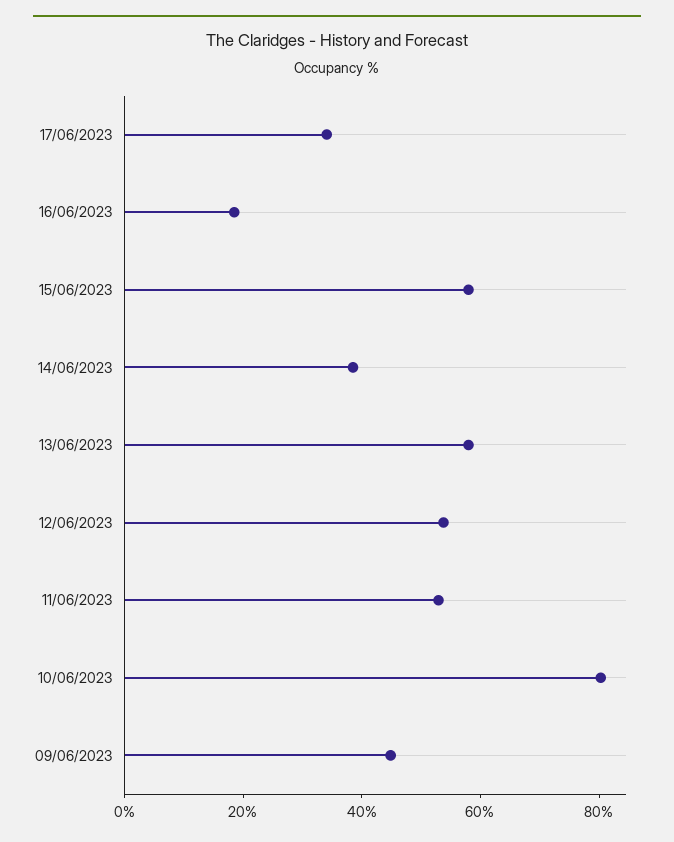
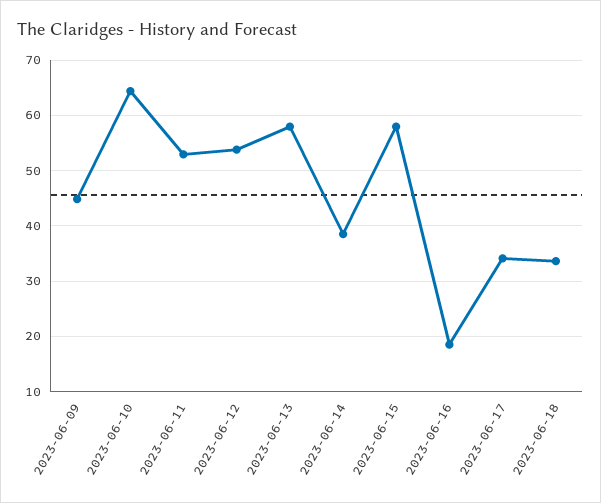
10/06/2023: 80 -> 64
2023-06-18: none -> 34

